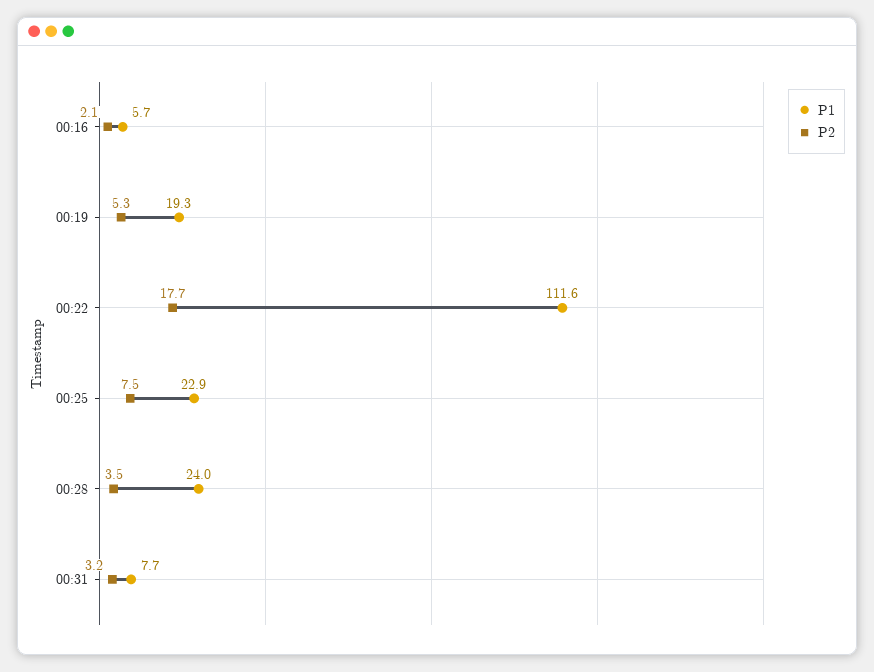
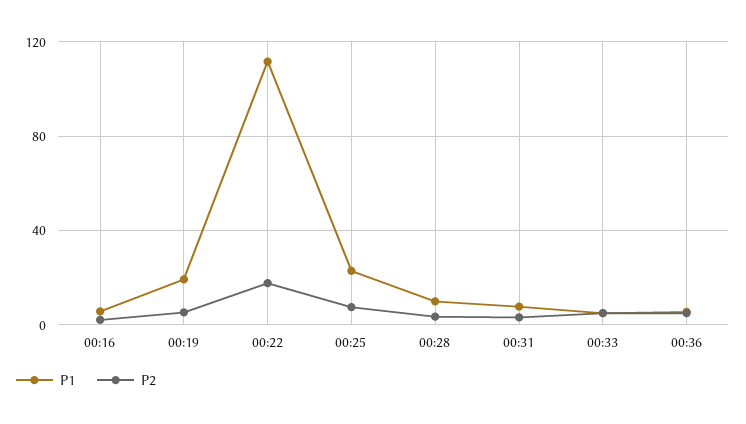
P1, 00:28: 24 -> 10
P1, 00:33: none -> 5
P2, 00:33: none -> 5
P1, 00:36: none -> 5
P2, 00:36: none -> 5

